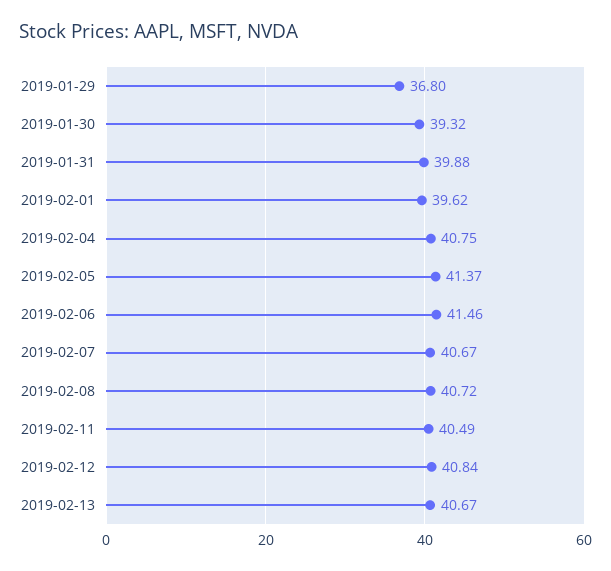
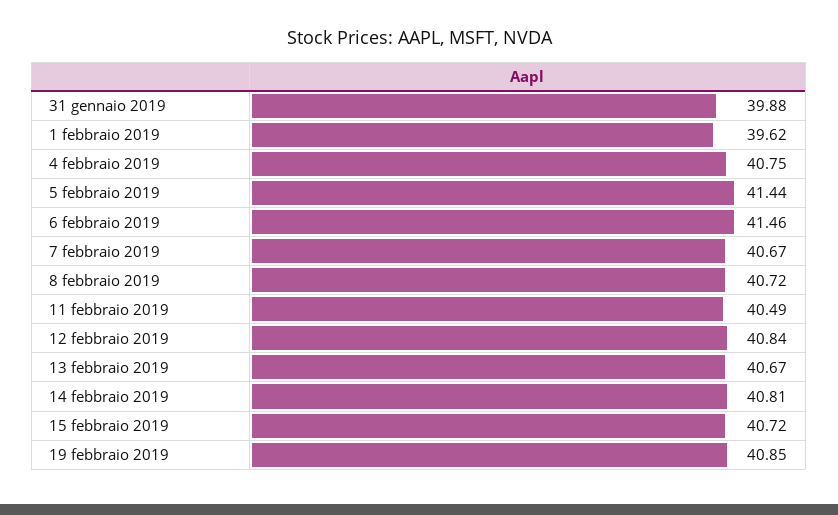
2019-01-29: 36.8 -> none
2019-01-30: 39.32 -> none
2019-02-05: 41.37 -> 41.44
14 febbraio 2019: none -> 40.81
15 febbraio 2019: none -> 40.72
19 febbraio 2019: none -> 40.85

